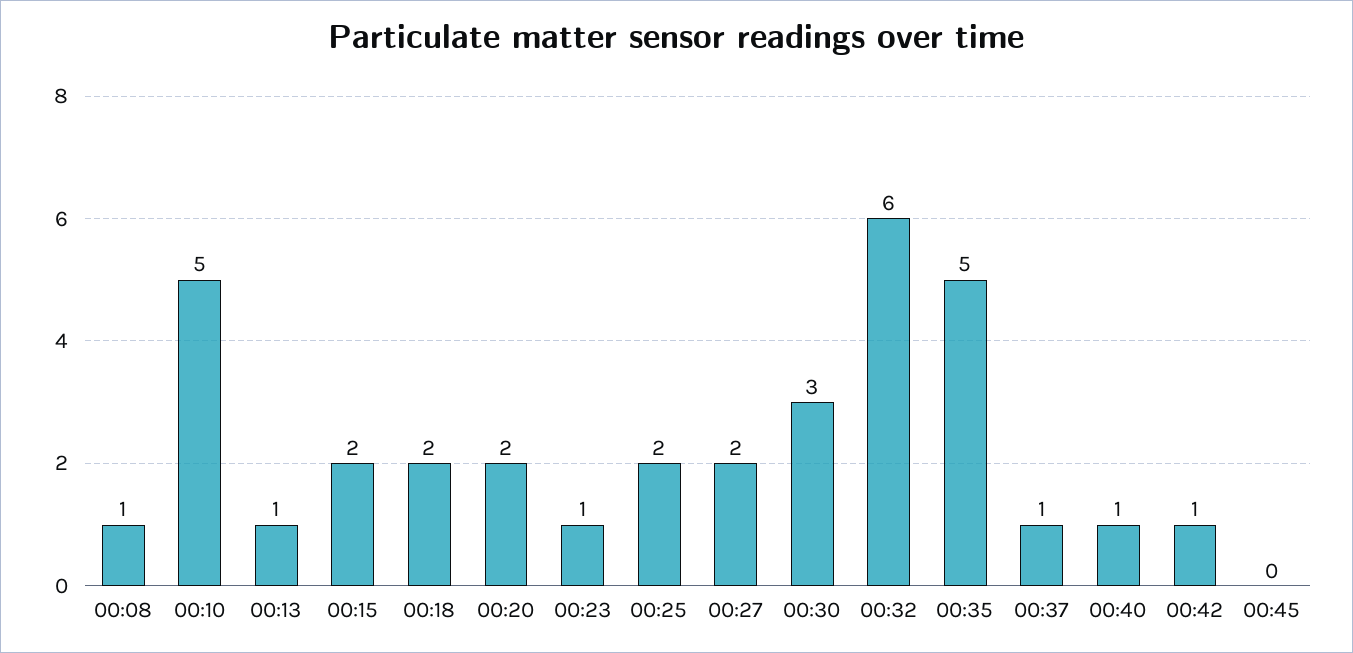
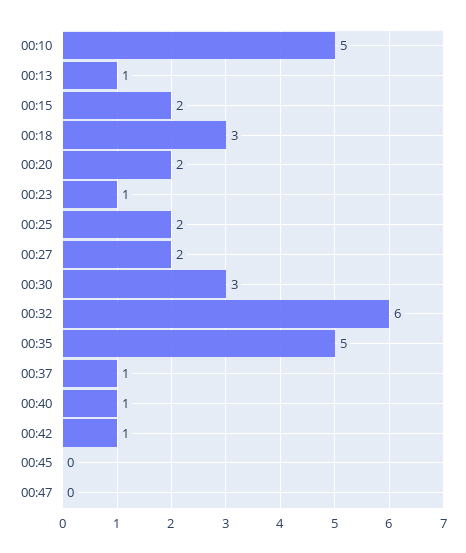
00:08: 1 -> none
00:18: 2 -> 3
00:47: none -> 0

